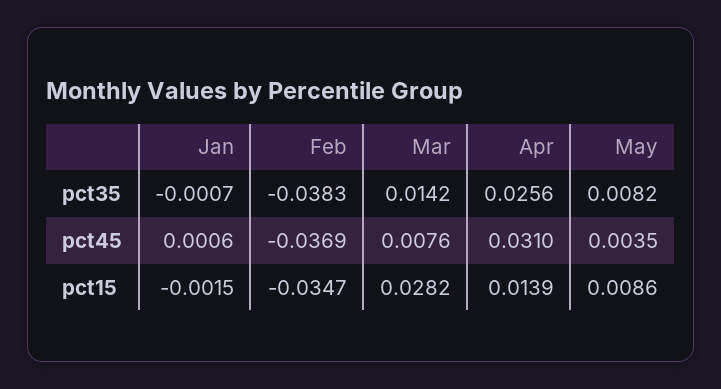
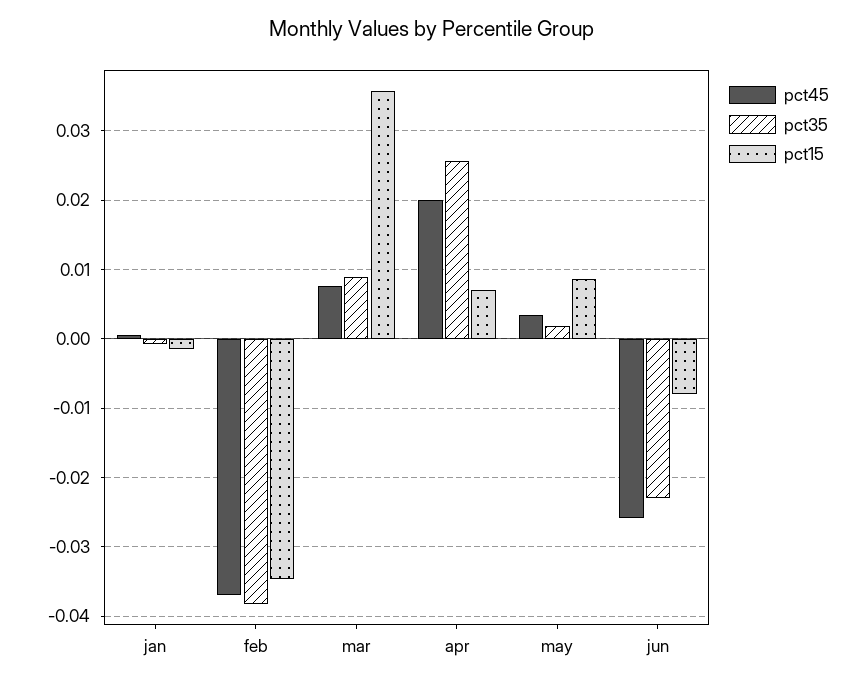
pct35, Mar: 0.0142 -> 0.009
pct35, May: 0.0082 -> 0.002
pct45, Apr: 0.031 -> 0.02
pct15, Mar: 0.0282 -> 0.036
pct15, Apr: 0.0139 -> 0.007
pct45, jun: none -> -0.026
pct35, jun: none -> -0.023
pct15, jun: none -> -0.008

